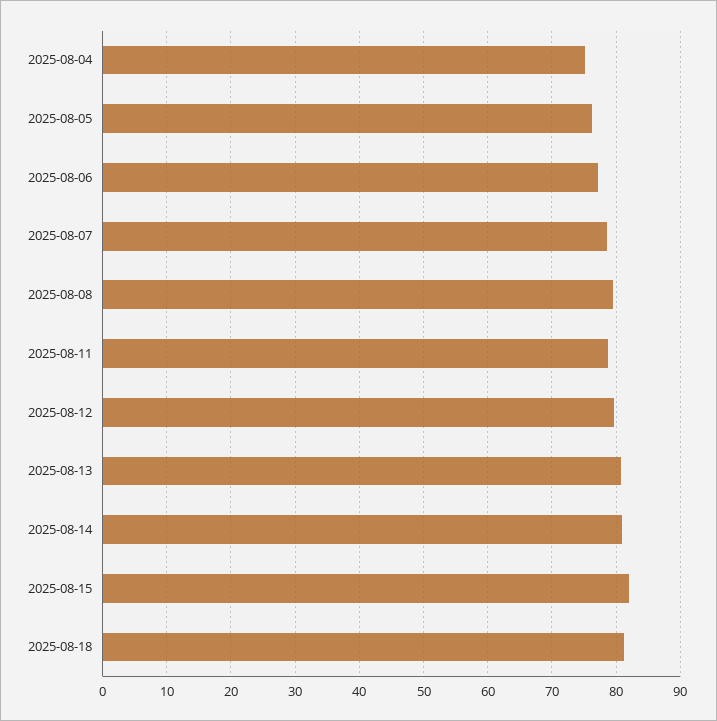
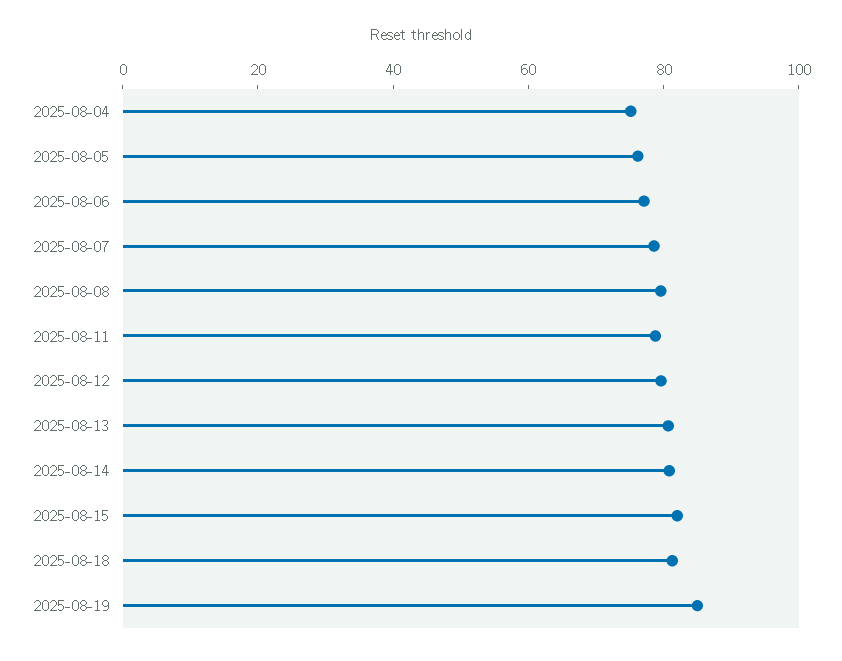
2025-08-19: none -> 85

